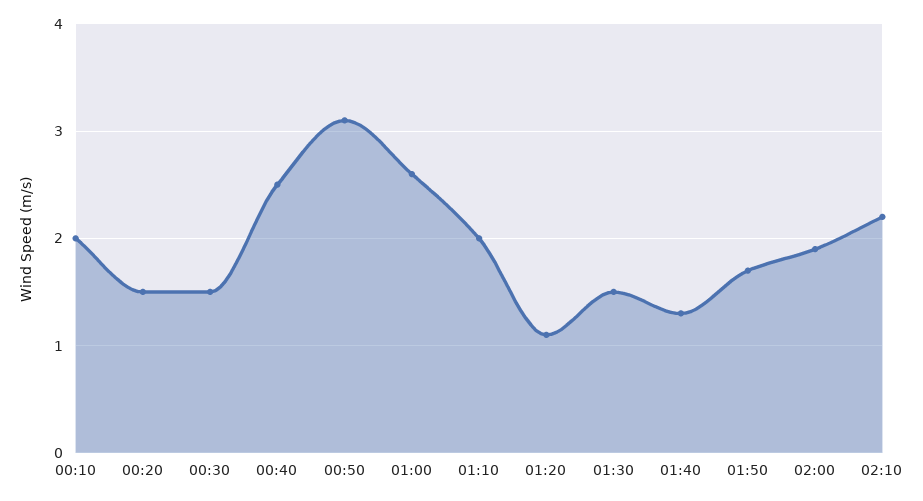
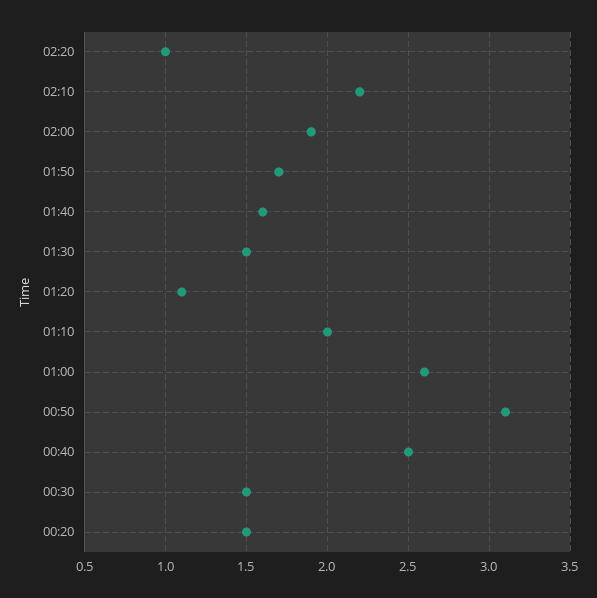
00:10: 2 -> none
01:40: 1.3 -> 1.6
02:20: none -> 1

